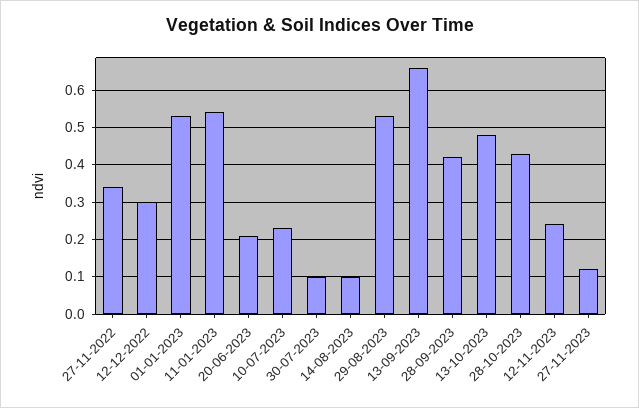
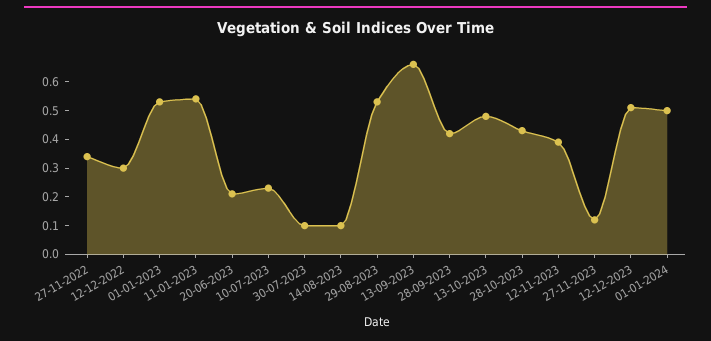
12-11-2023: 0.25 -> 0.4
12-12-2023: none -> 0.5
01-01-2024: none -> 0.5

